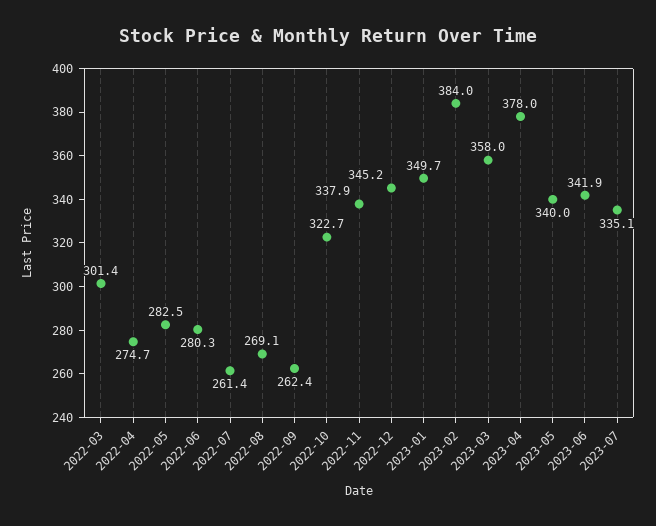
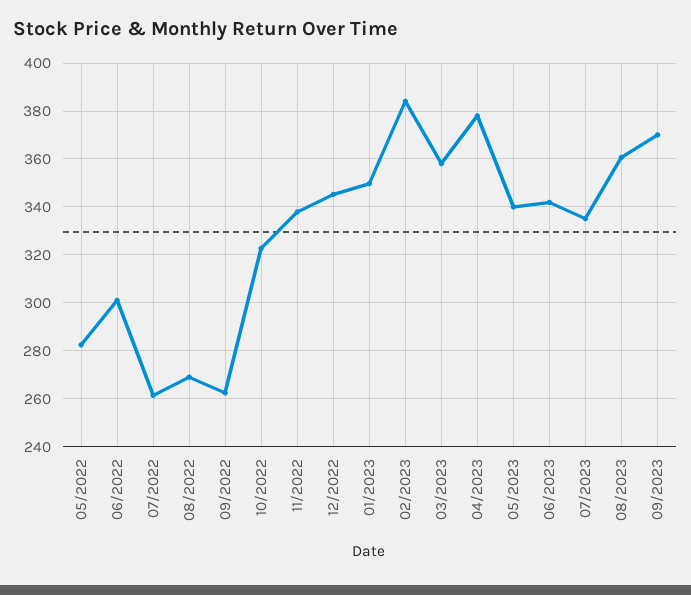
2022-03: 301.4 -> none
2022-04: 274.7 -> none
2022-06: 280.3 -> 300
08/2023: none -> 360
09/2023: none -> 370

